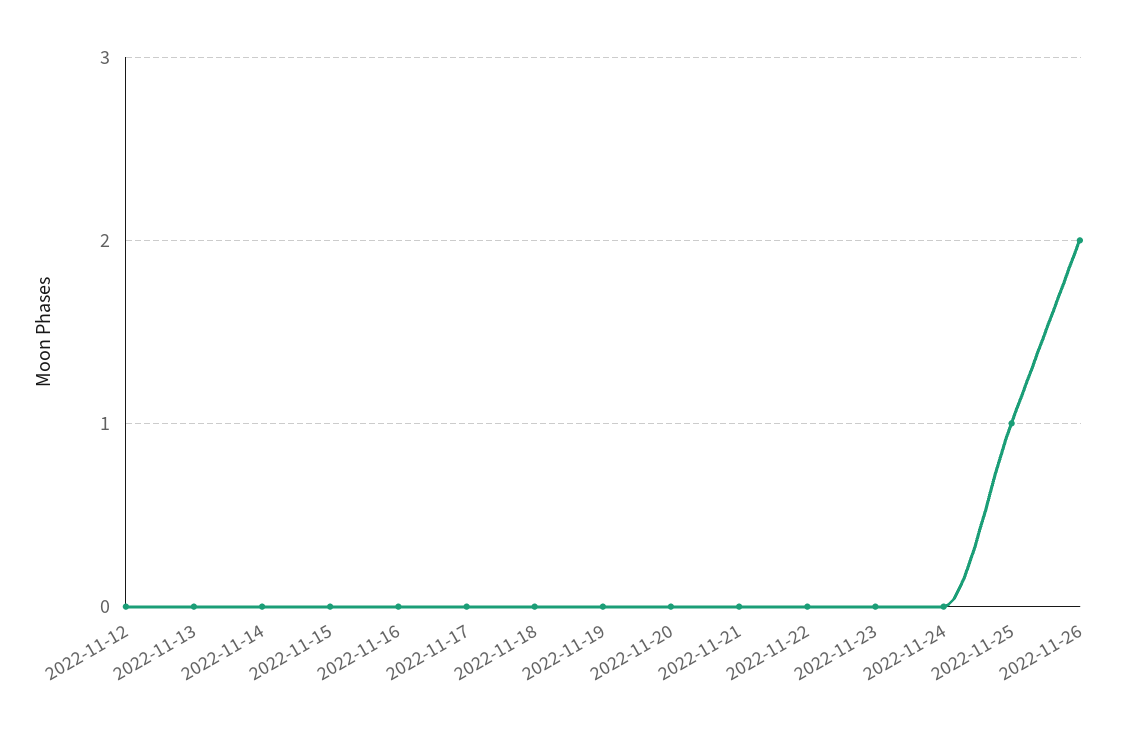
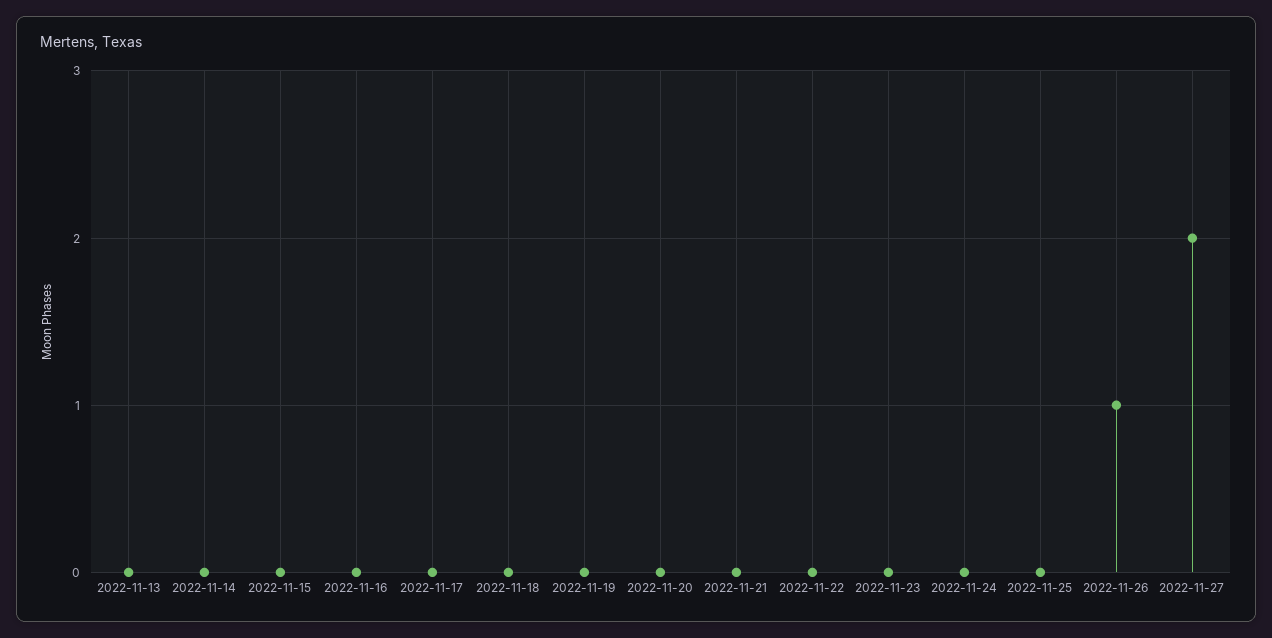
2022-11-12: 0 -> none
2022-11-25: 1 -> 0
2022-11-26: 2 -> 1
2022-11-27: none -> 2

